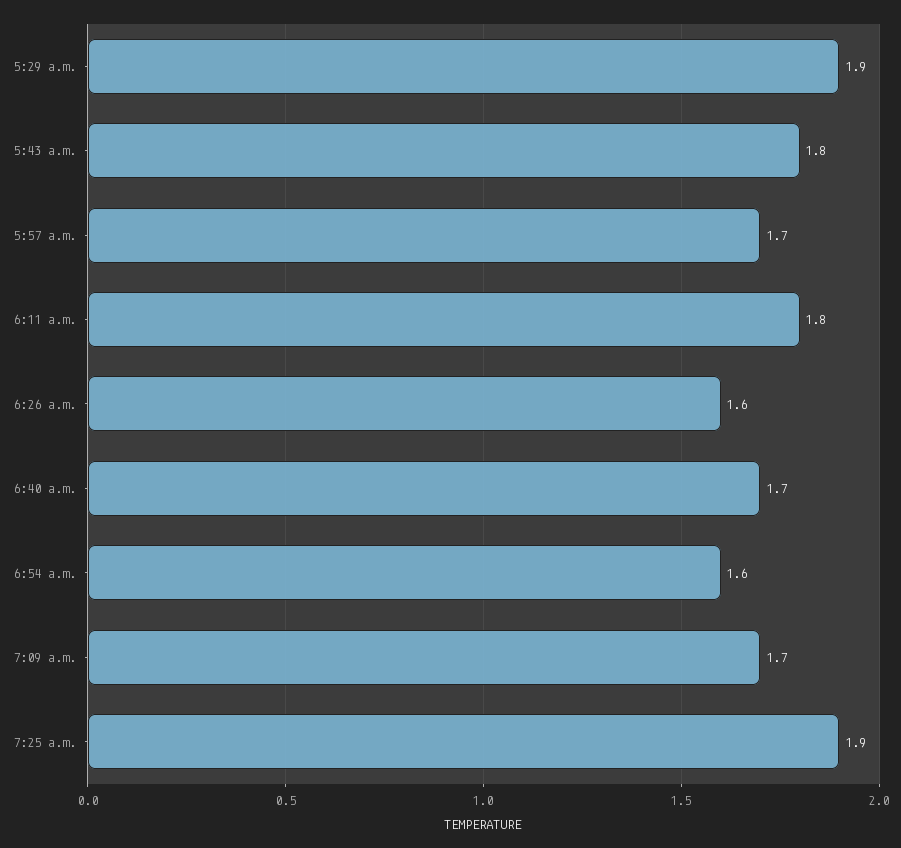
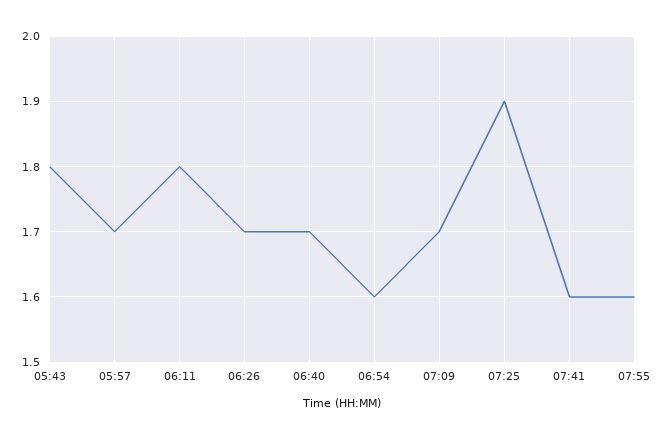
5:29 a.m.: 1.9 -> none
6:26 a.m.: 1.6 -> 1.7
07:41: none -> 1.6
07:55: none -> 1.6

